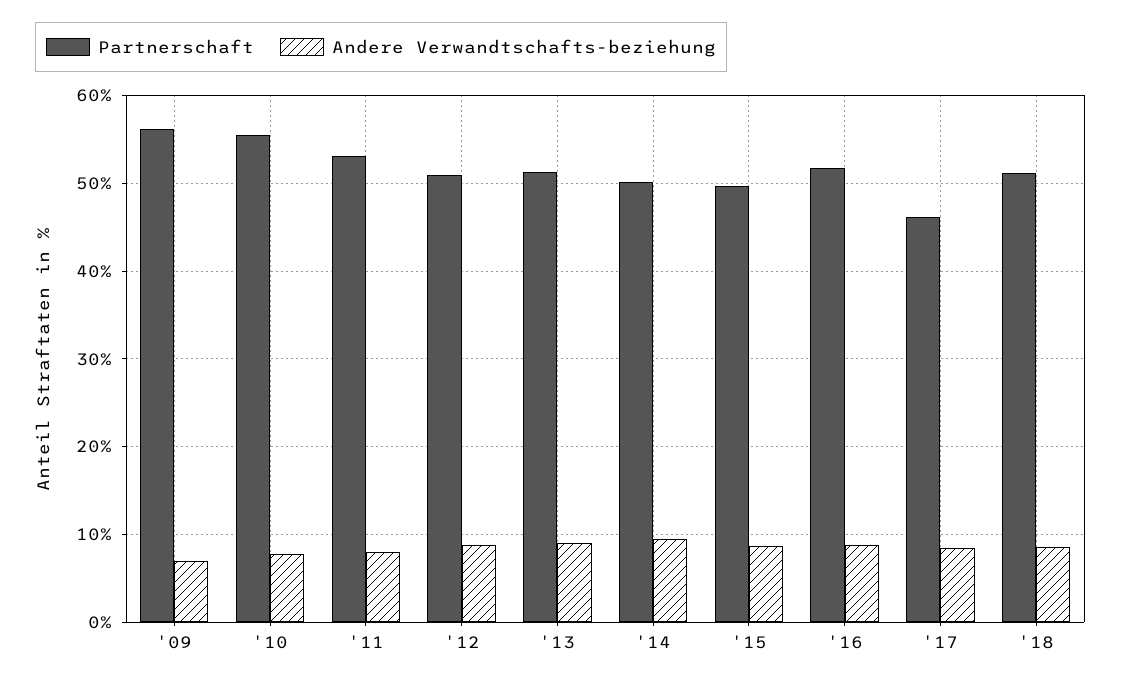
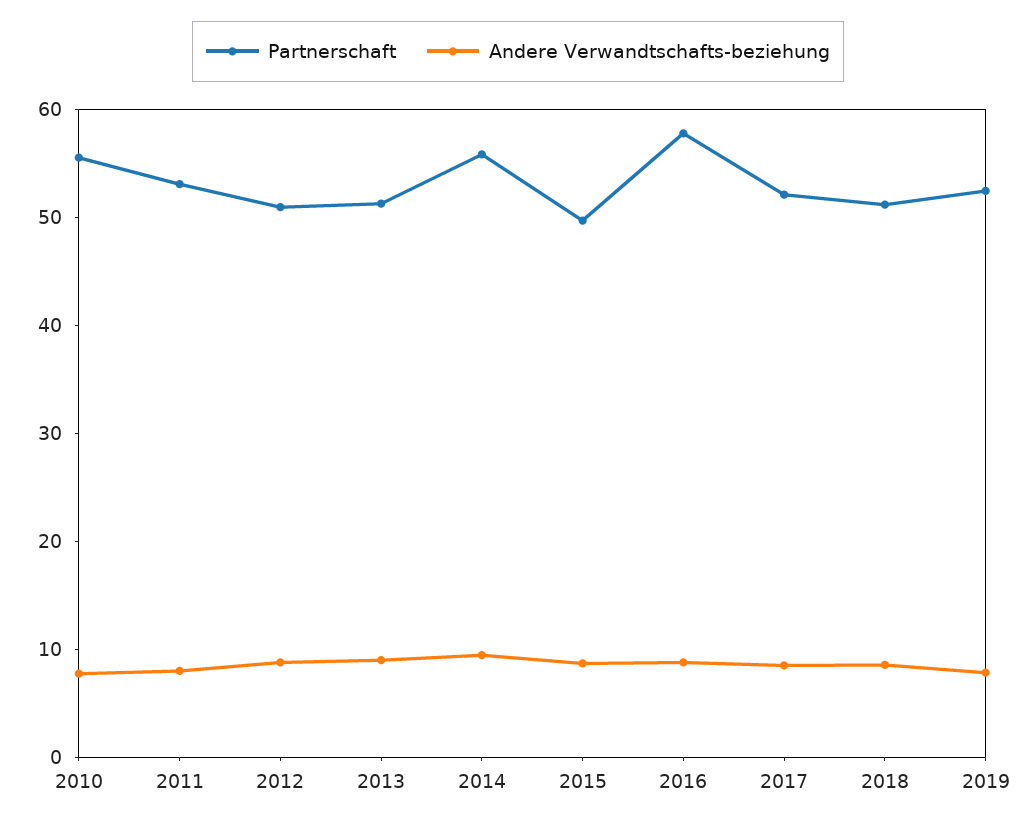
Partnerschaft, '09: 56 -> none
Andere Verwandtschafts-beziehung, '09: 7 -> none
Partnerschaft, '14: 50 -> 56
Partnerschaft, '16: 52 -> 58
Partnerschaft, '17: 46 -> 52
Partnerschaft, 2019: none -> 52
Andere Verwandtschafts-beziehung, 2019: none -> 8

